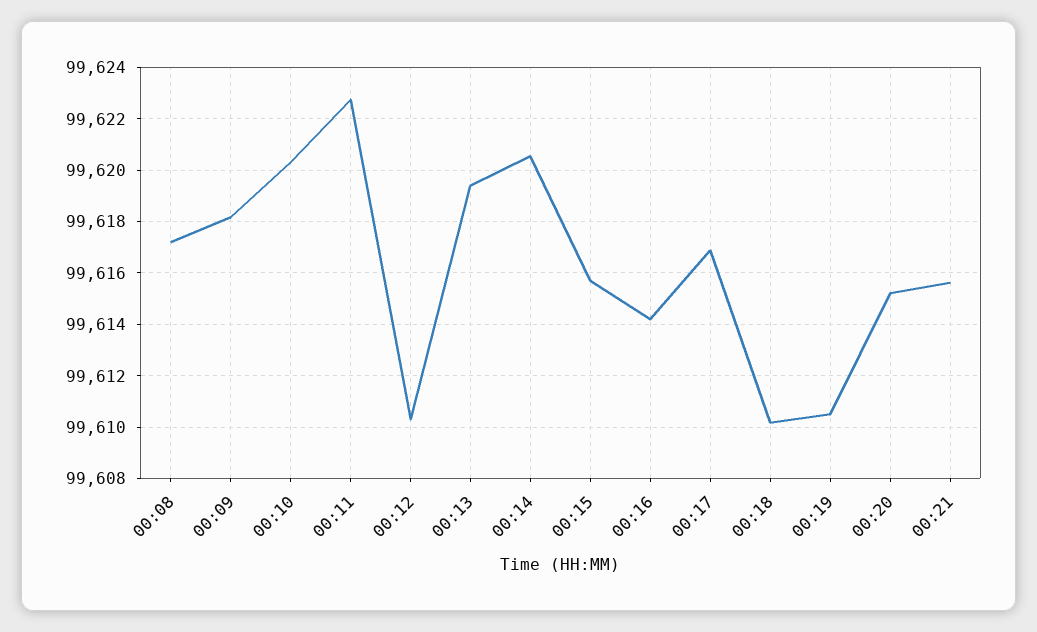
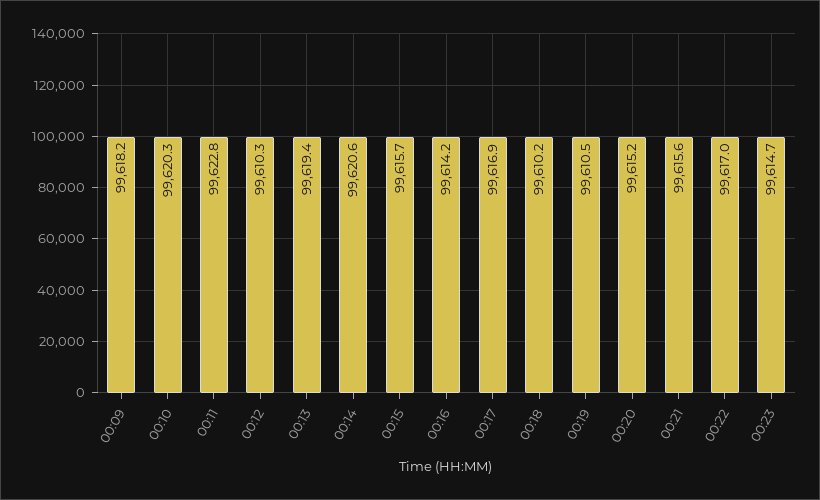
00:08: 99617.25 -> none
00:22: none -> 99617
00:23: none -> 99614.7

